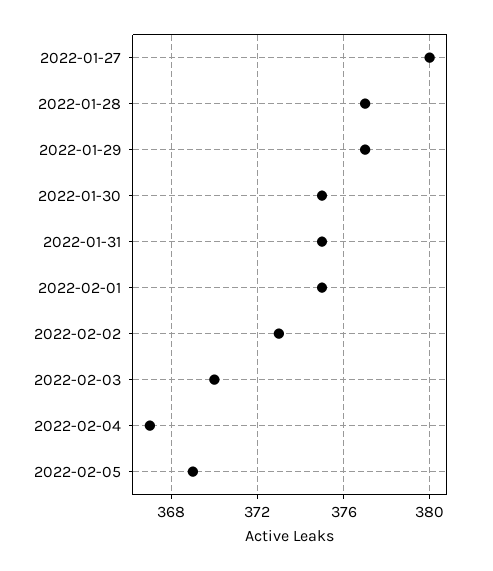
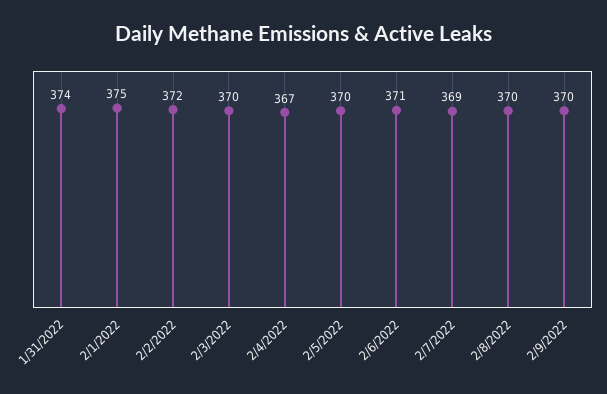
2022-01-27: 380 -> none
2022-01-28: 377 -> none
2022-01-29: 377 -> none
2022-01-30: 375 -> none
2022-01-31: 375 -> 374
2022-02-02: 373 -> 372
2022-02-05: 369 -> 370
2/6/2022: none -> 371
2/7/2022: none -> 369
2/8/2022: none -> 370
2/9/2022: none -> 370

